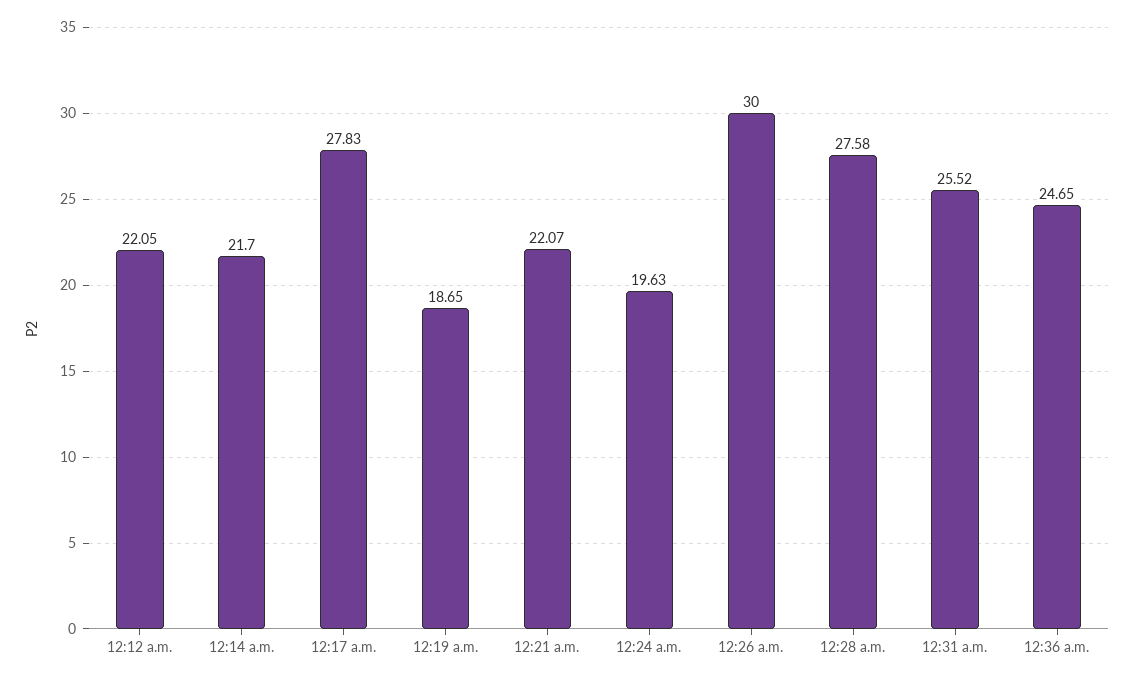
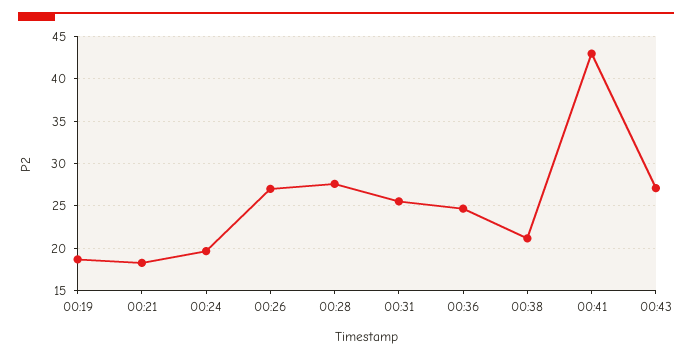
12:12 a.m.: 22.05 -> none
12:14 a.m.: 21.7 -> none
12:17 a.m.: 27.83 -> none
12:21 a.m.: 22.07 -> 18
12:26 a.m.: 30 -> 27
00:38: none -> 21
00:41: none -> 43
00:43: none -> 27

